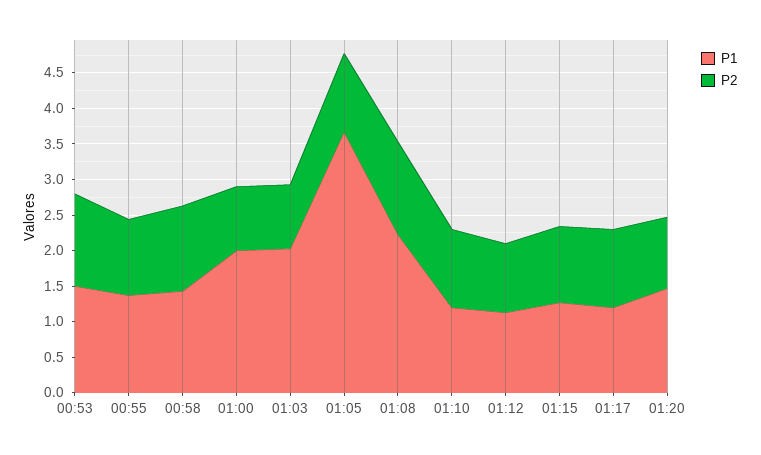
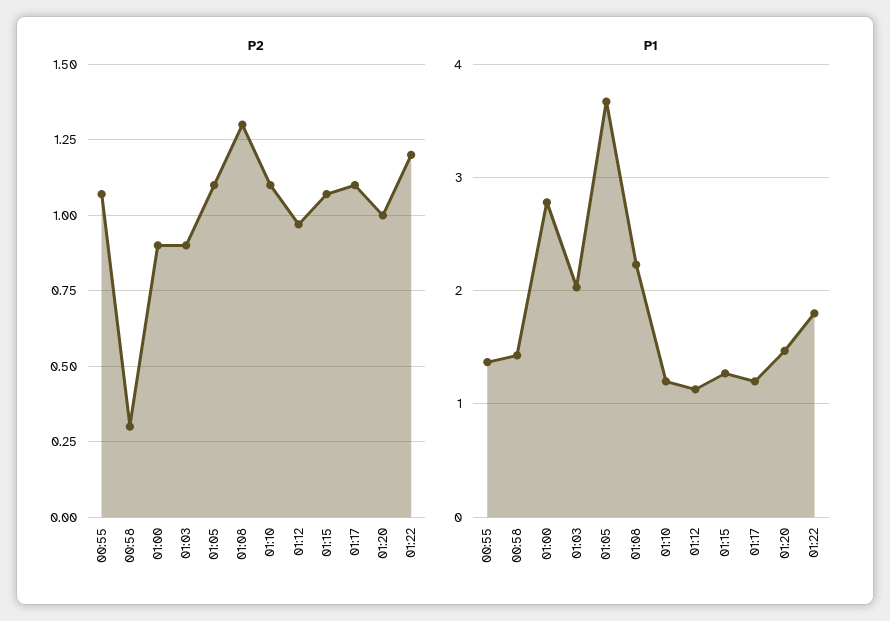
P1, 00:53: 1.5 -> none
P2, 00:53: 1.25 -> none
P2, 00:58: 1.25 -> 0.3
P1, 01:00: 2 -> 2.8
P2, 01:22: none -> 1.2
P1, 01:22: none -> 1.8

